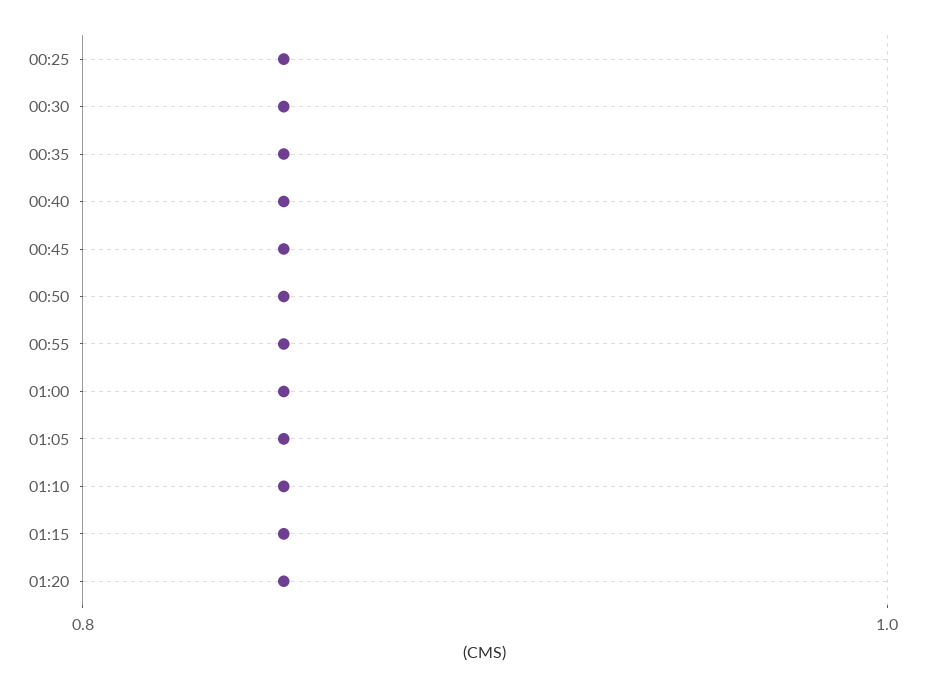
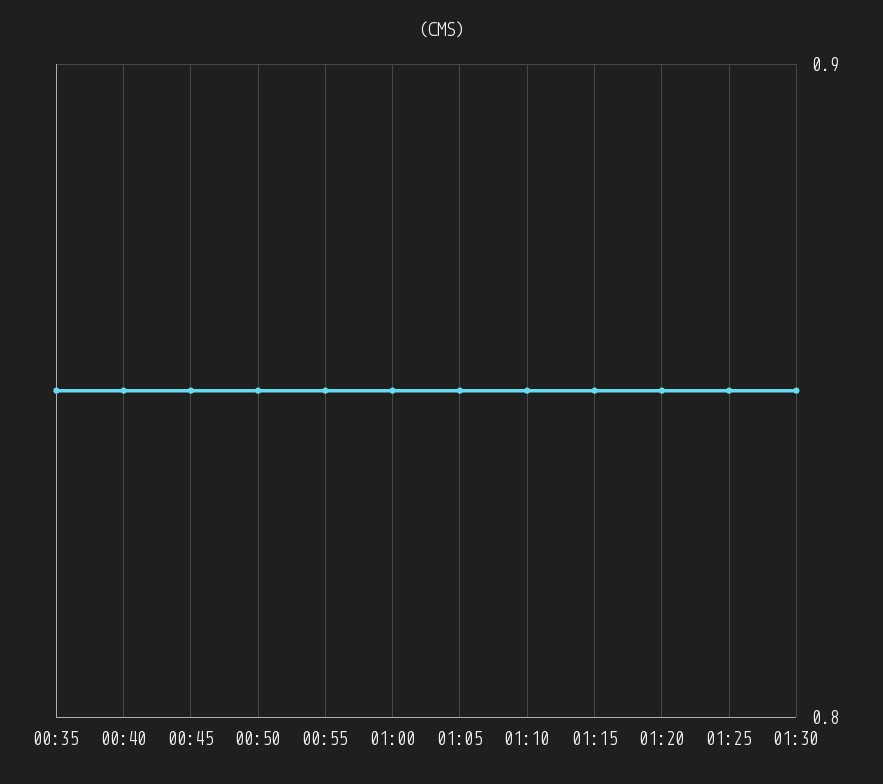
00:25: 0.85 -> none
00:30: 0.85 -> none
01:25: none -> 0.85
01:30: none -> 0.85

